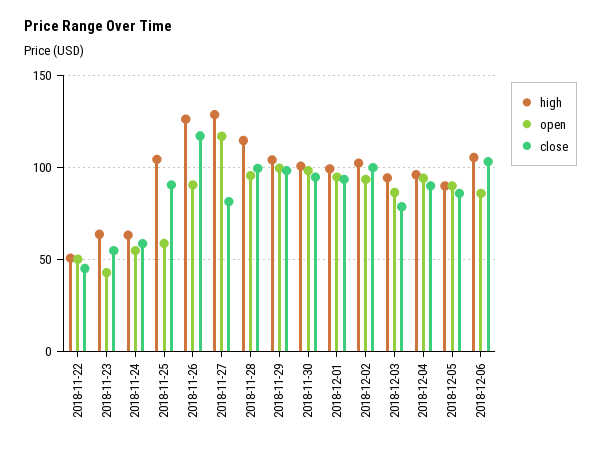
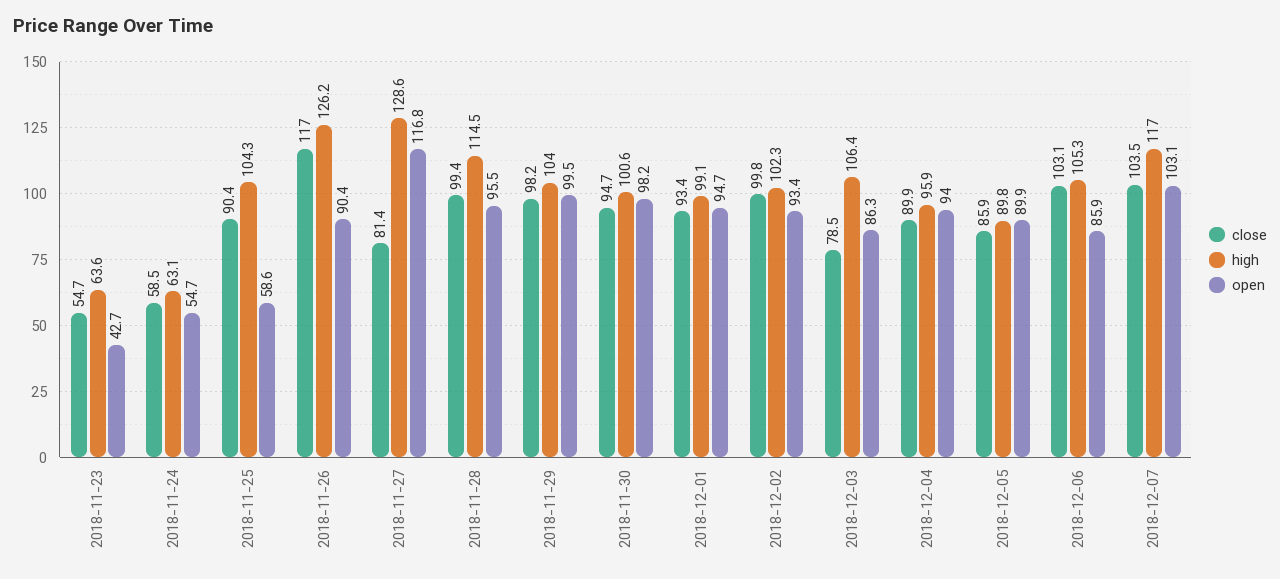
high, 2018-11-22: 50 -> none
open, 2018-11-22: 50 -> none
close, 2018-11-22: 45 -> none
high, 2018-12-03: 95 -> 106.4
close, 2018-12-07: none -> 103.5
high, 2018-12-07: none -> 117
open, 2018-12-07: none -> 103.1

